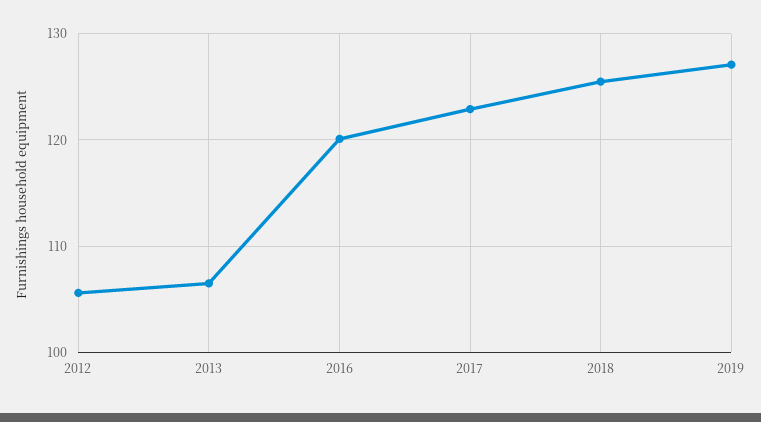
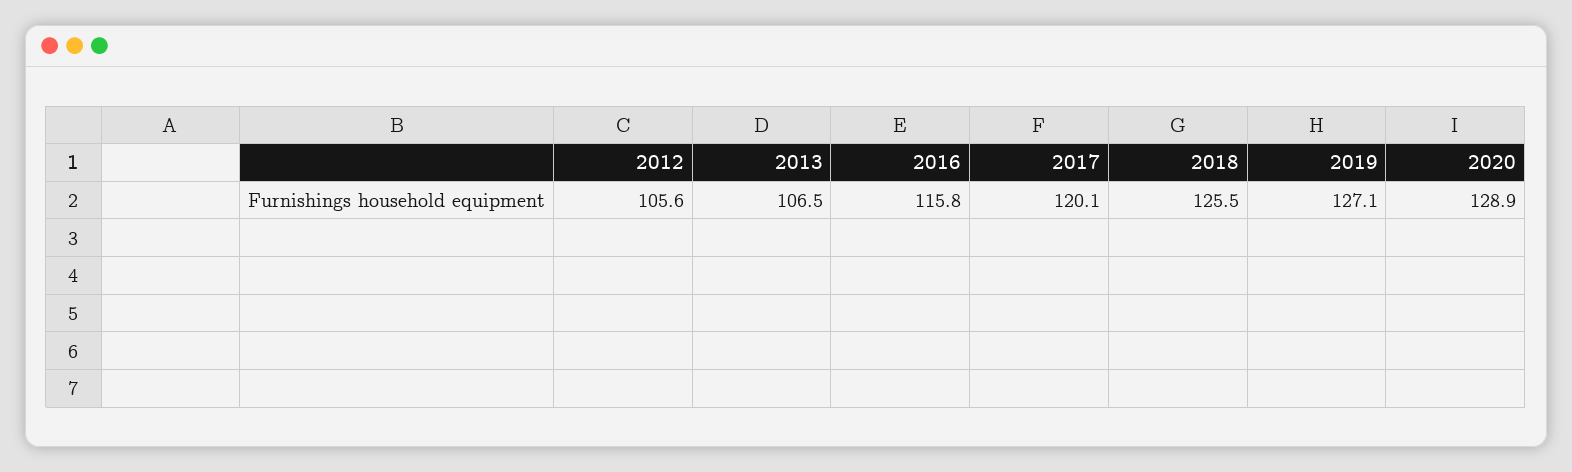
2016: 120 -> 115.8
2017: 123 -> 120.1
2020: none -> 128.9

